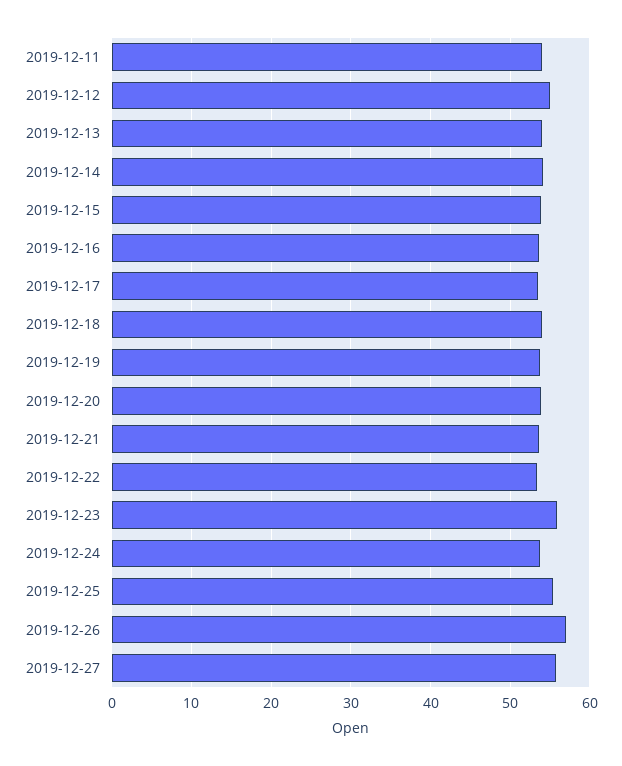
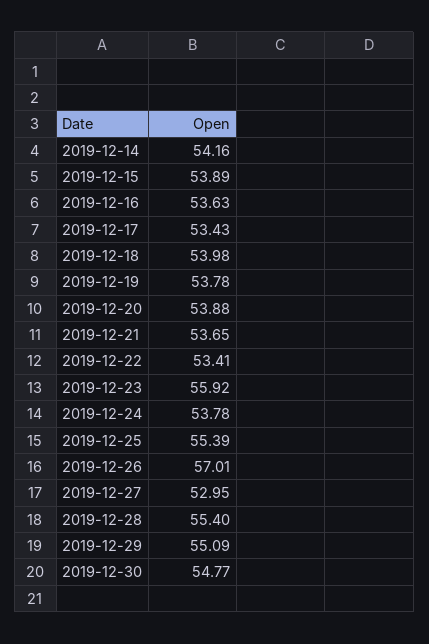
2019-12-11: 54 -> none
2019-12-12: 55 -> none
2019-12-13: 54 -> none
2019-12-27: 56 -> 52.95
2019-12-28: none -> 55.4
2019-12-29: none -> 55.09
2019-12-30: none -> 54.77

